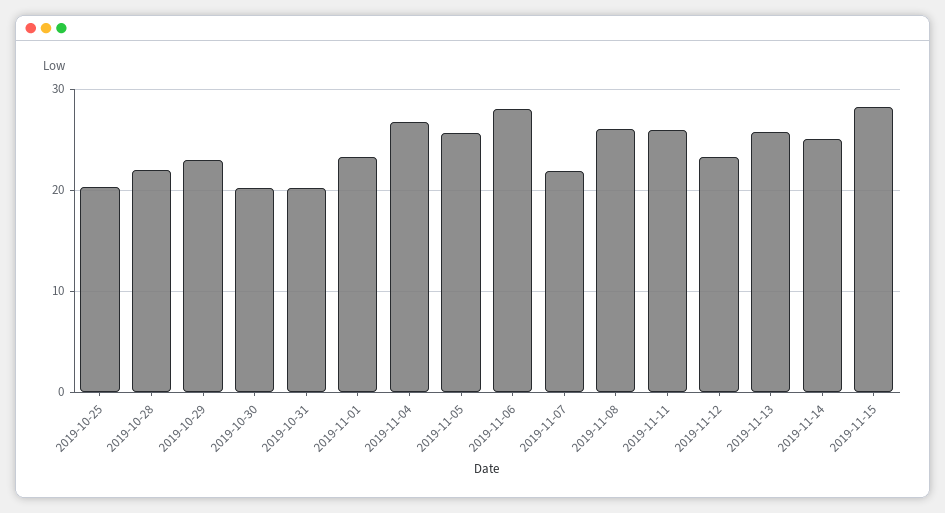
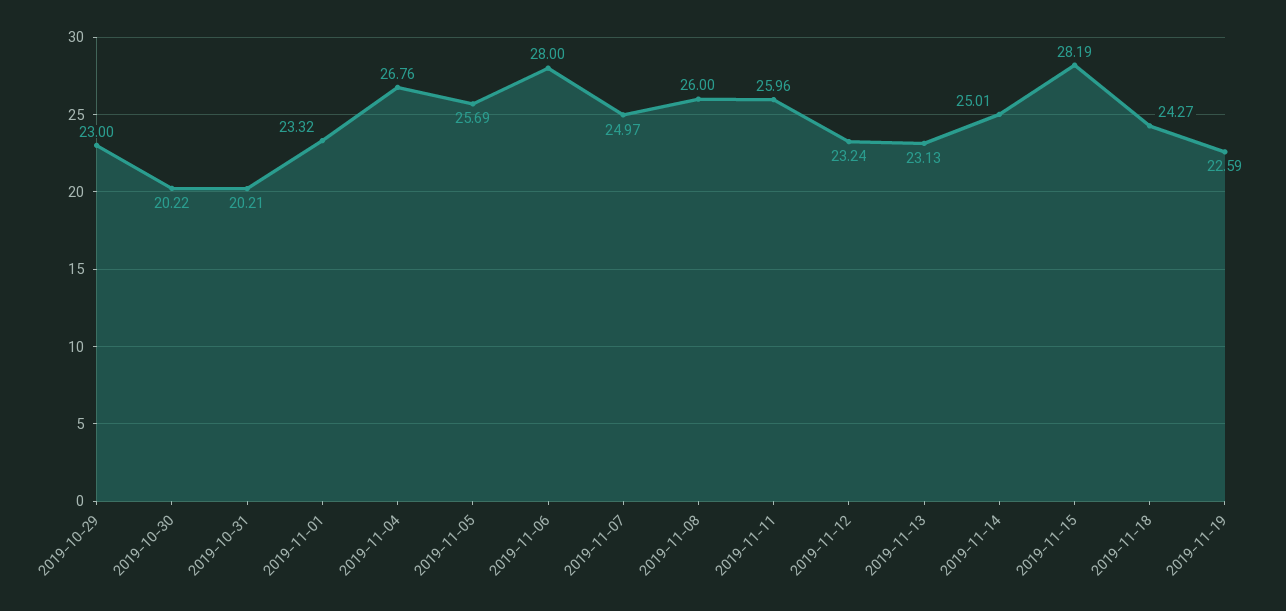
2019-10-25: 20 -> none
2019-10-28: 22 -> none
2019-11-07: 22 -> 24.97
2019-11-13: 26 -> 23.13
2019-11-18: none -> 24.27
2019-11-19: none -> 22.59

